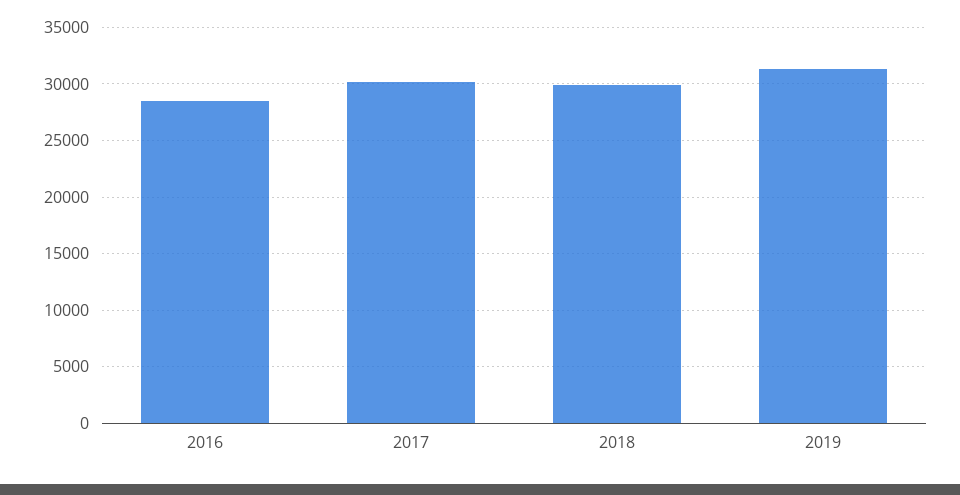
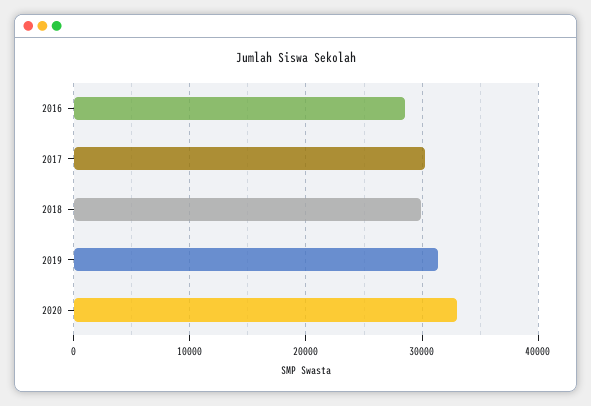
2020: none -> 33000

